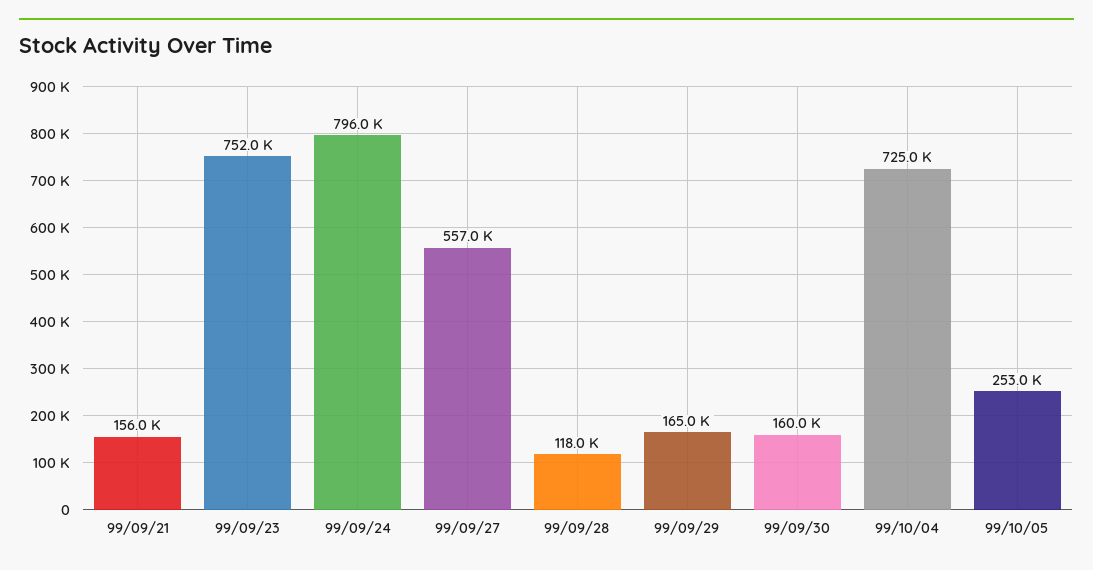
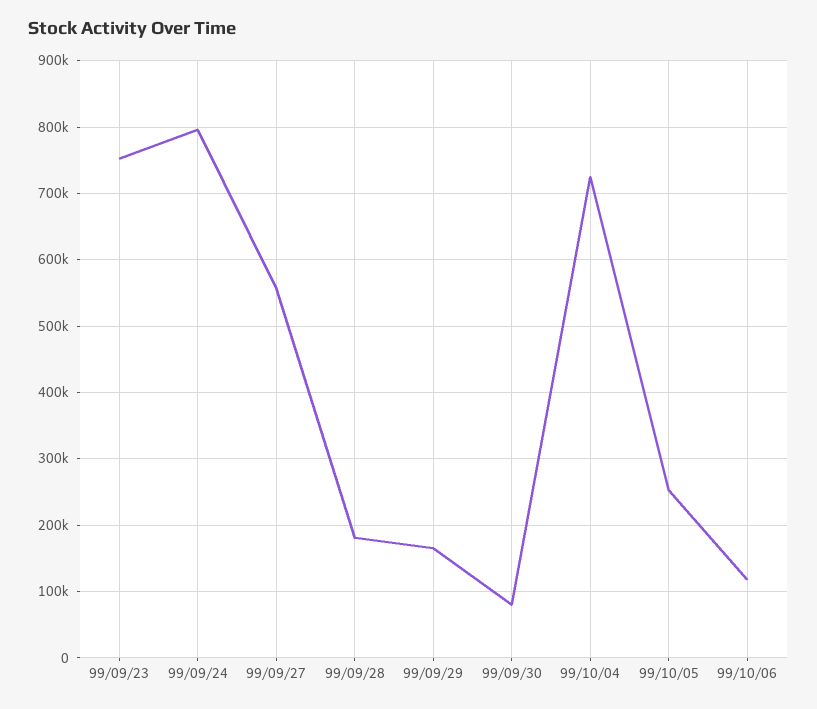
99/09/21: 156000 -> none
99/09/28: 118000 -> 180000
99/09/30: 160000 -> 80000
99/10/06: none -> 120000

